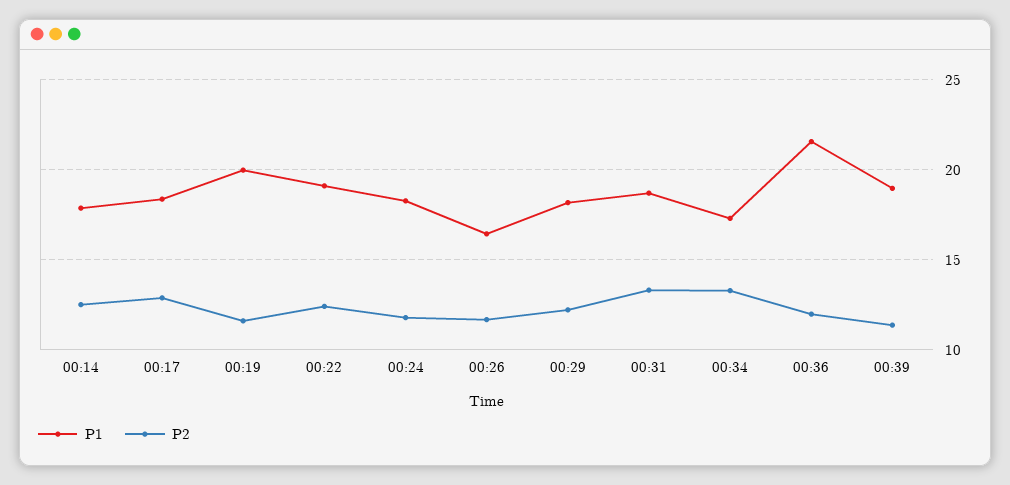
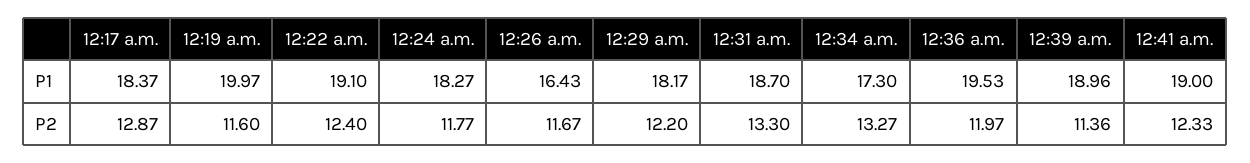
P1, 00:14: 18 -> none
P2, 00:14: 12.5 -> none
P1, 00:36: 21.5 -> 19.53
P1, 12:41 a.m.: none -> 19
P2, 12:41 a.m.: none -> 12.33

